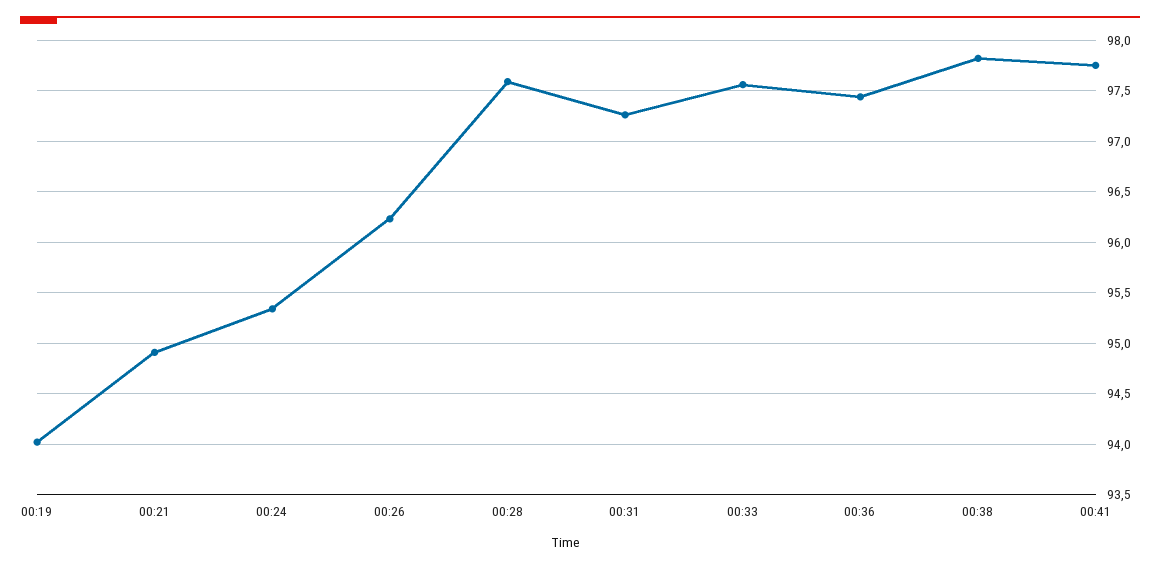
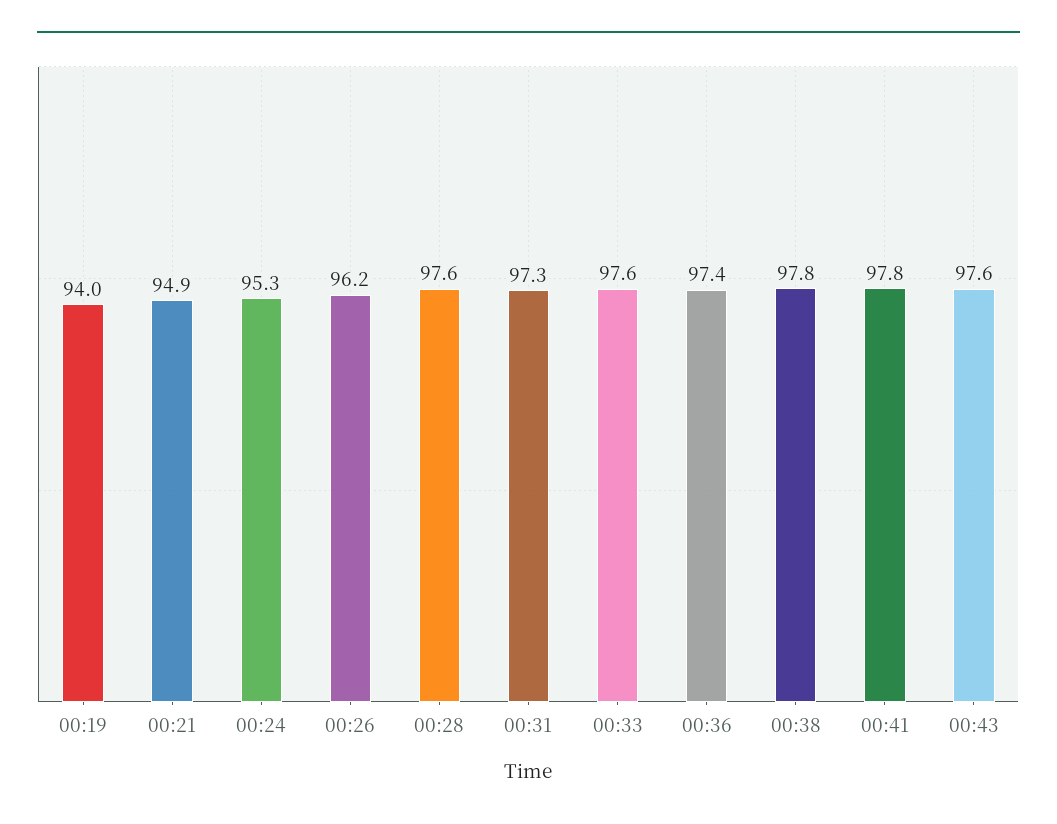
00:43: none -> 97.6

